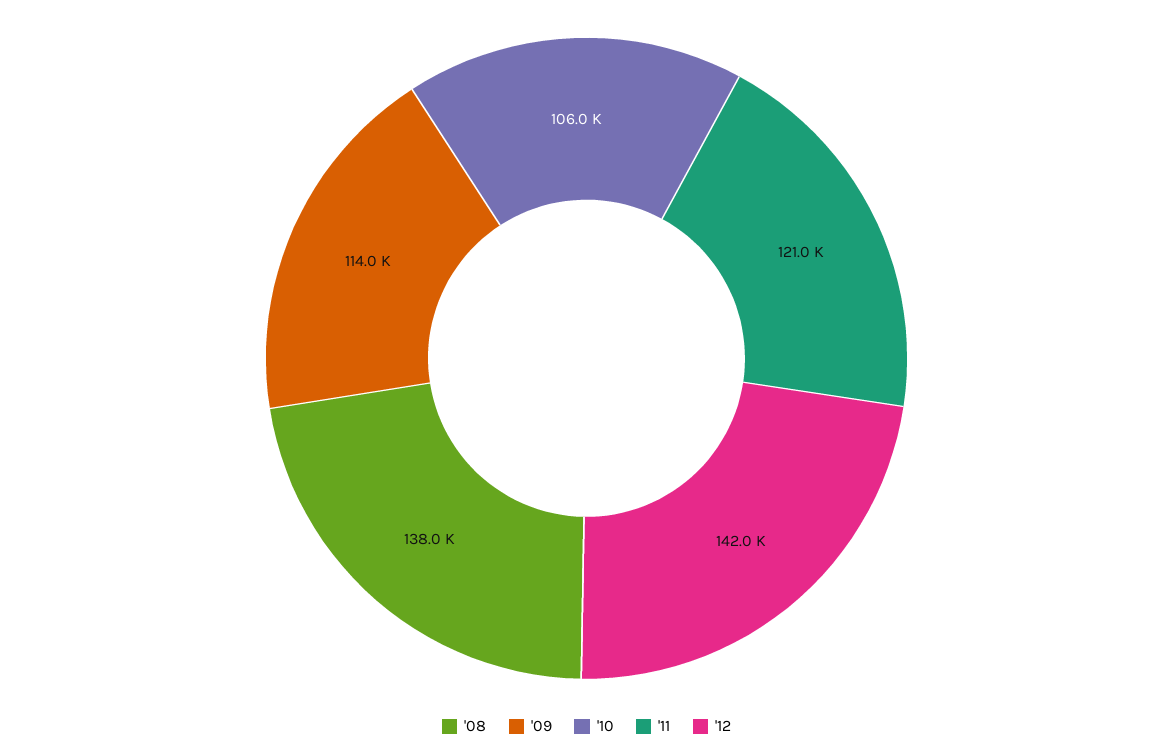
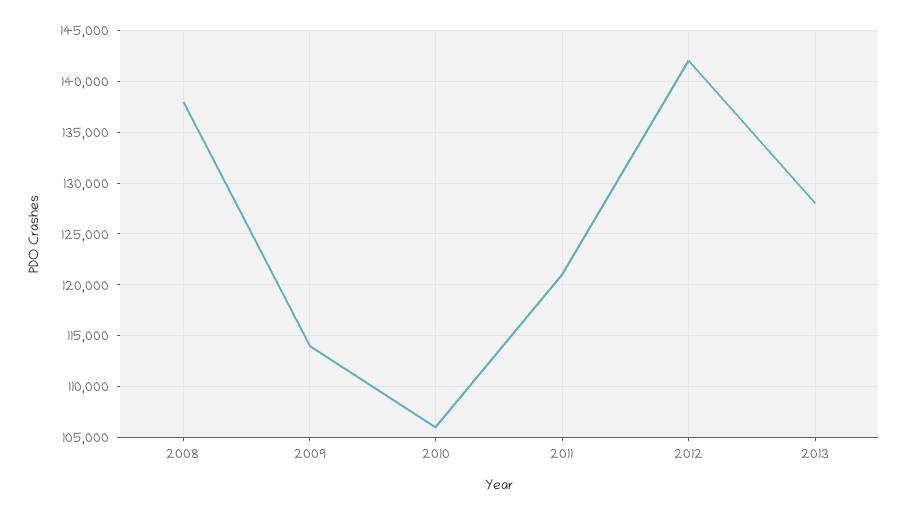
2013: none -> 128000

